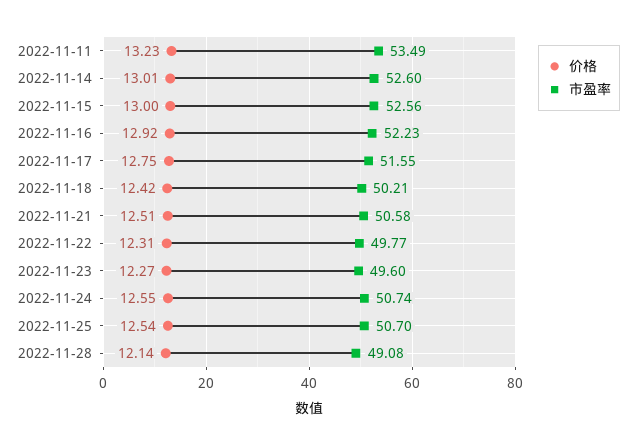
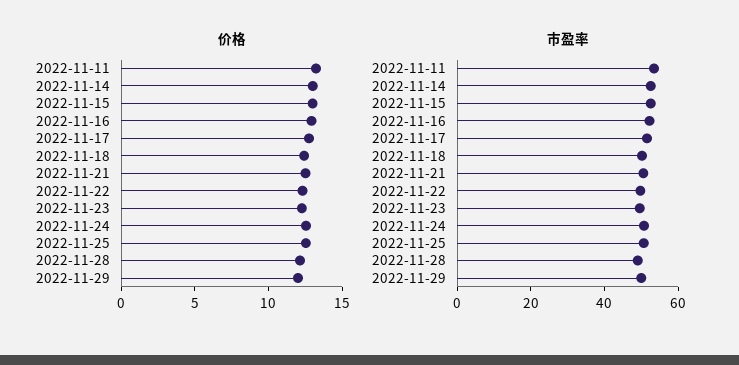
价格, 2022-11-29: none -> 12
市盈率, 2022-11-29: none -> 50

